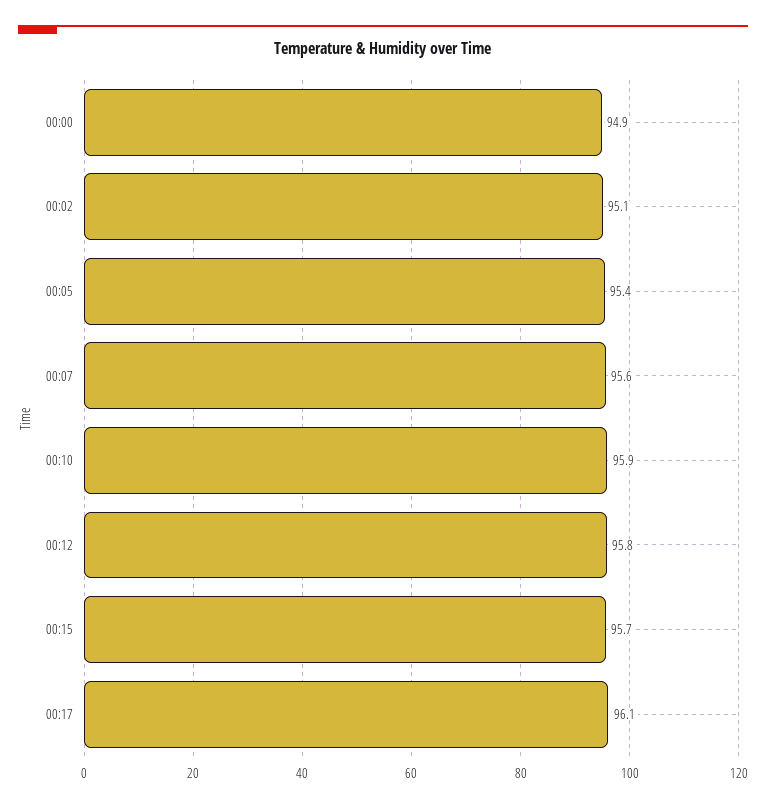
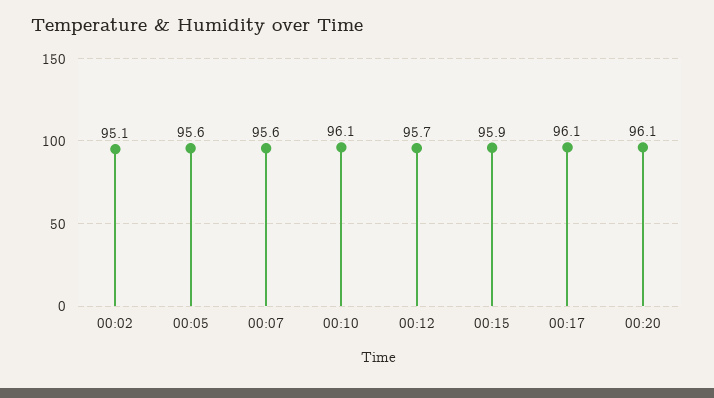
00:00: 94.9 -> none
00:05: 95.4 -> 95.6
00:10: 95.9 -> 96.1
00:12: 95.8 -> 95.7
00:15: 95.7 -> 95.9
00:20: none -> 96.1

